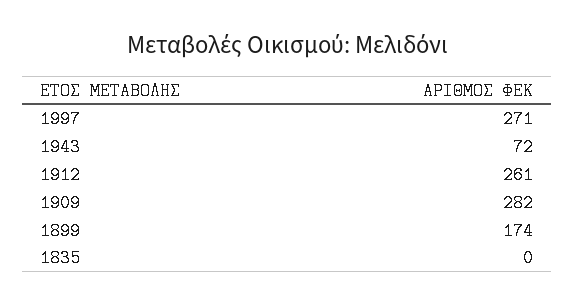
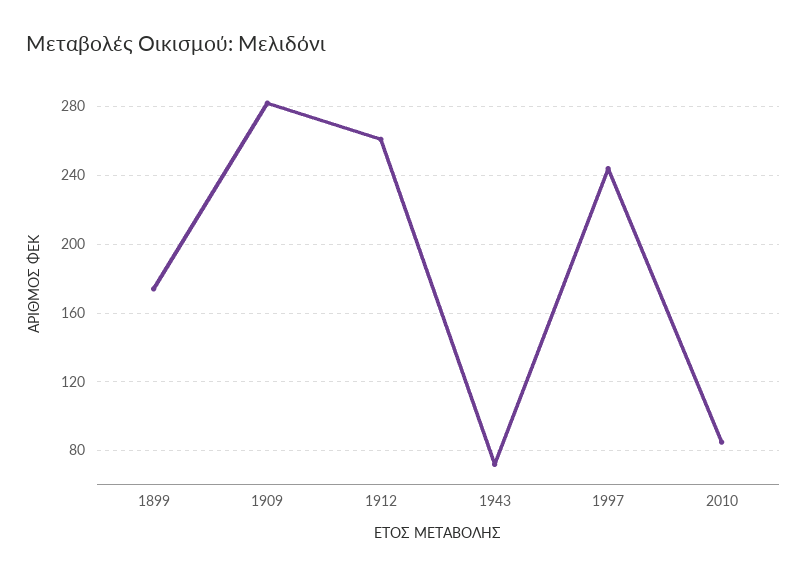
1997: 271 -> 245
1835: 0 -> none
2010: none -> 85

